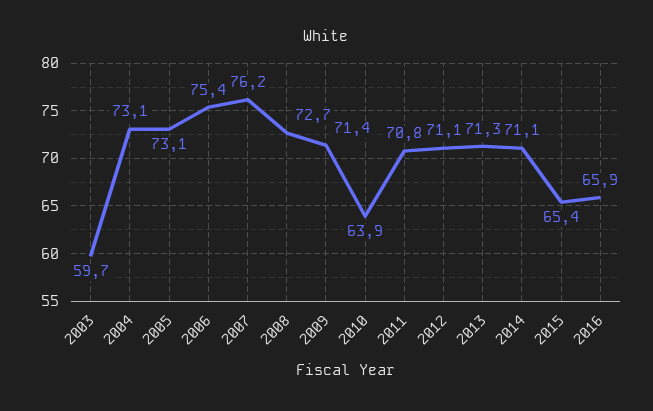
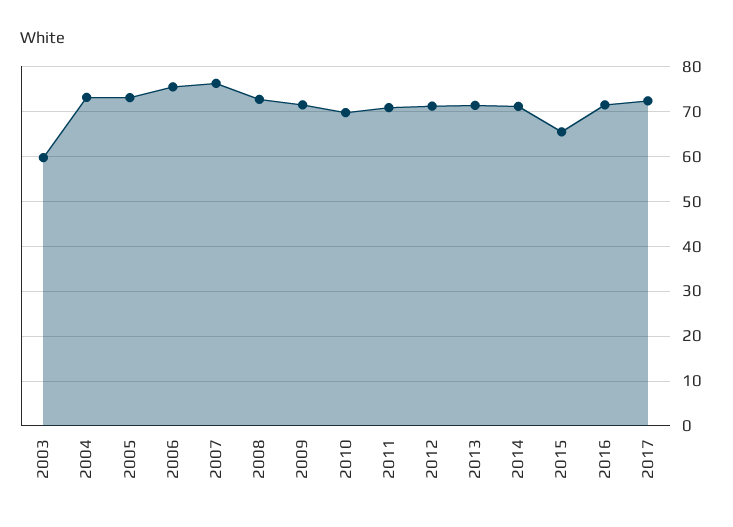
2010: 63.9 -> 70
2016: 65.9 -> 72
2017: none -> 72

